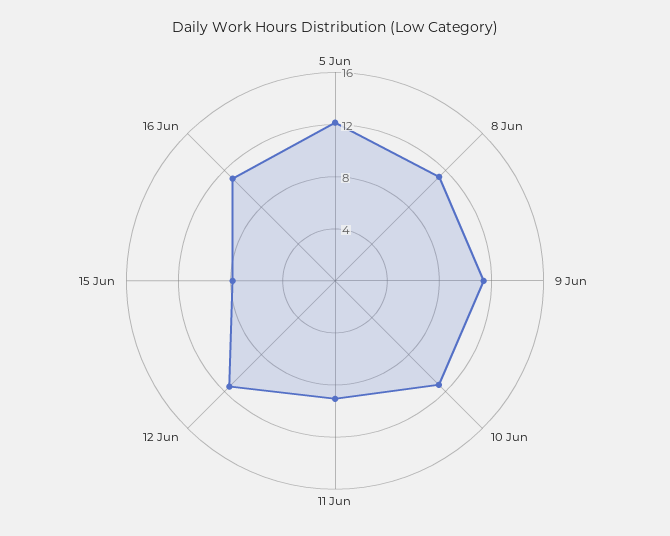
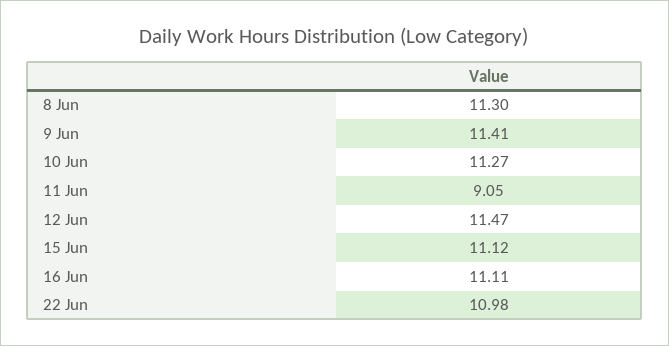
5 Jun: 12 -> none
15 Jun: 8 -> 11.12
22 Jun: none -> 10.98

